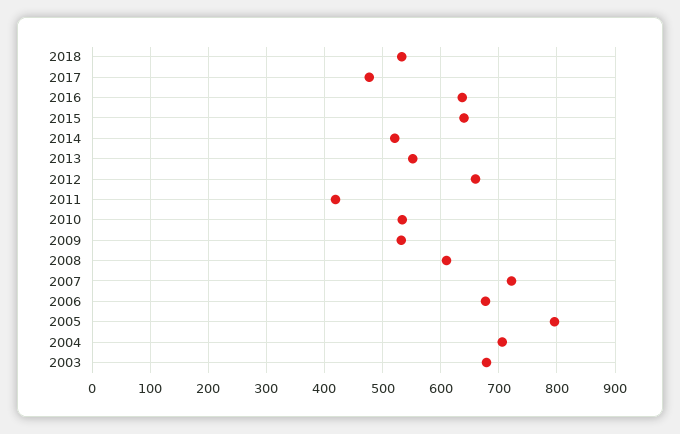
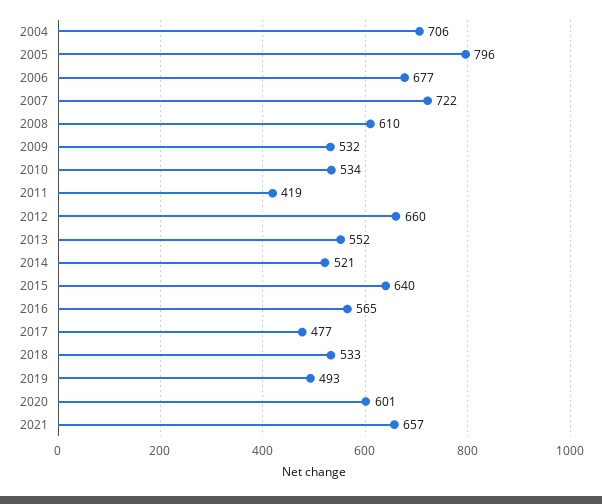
2016: 640 -> 565
2003: 680 -> none
2019: none -> 493
2020: none -> 601
2021: none -> 657

